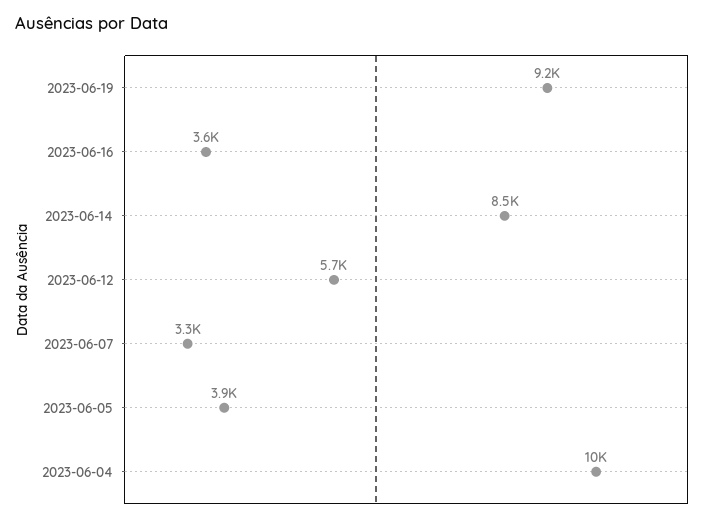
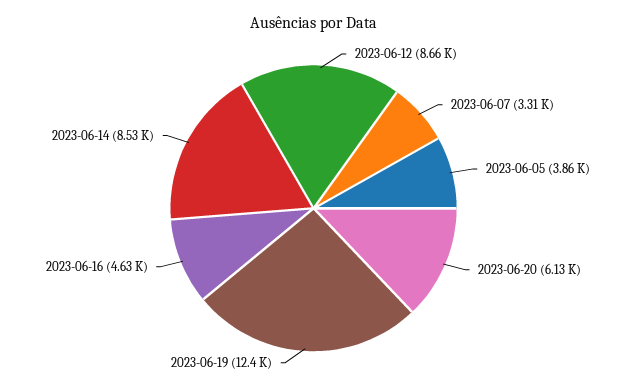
2023-06-19: 9200 -> 12400
2023-06-16: 3600 -> 4630
2023-06-12: 5700 -> 8660
2023-06-04: 10000 -> none
2023-06-20: none -> 6130

